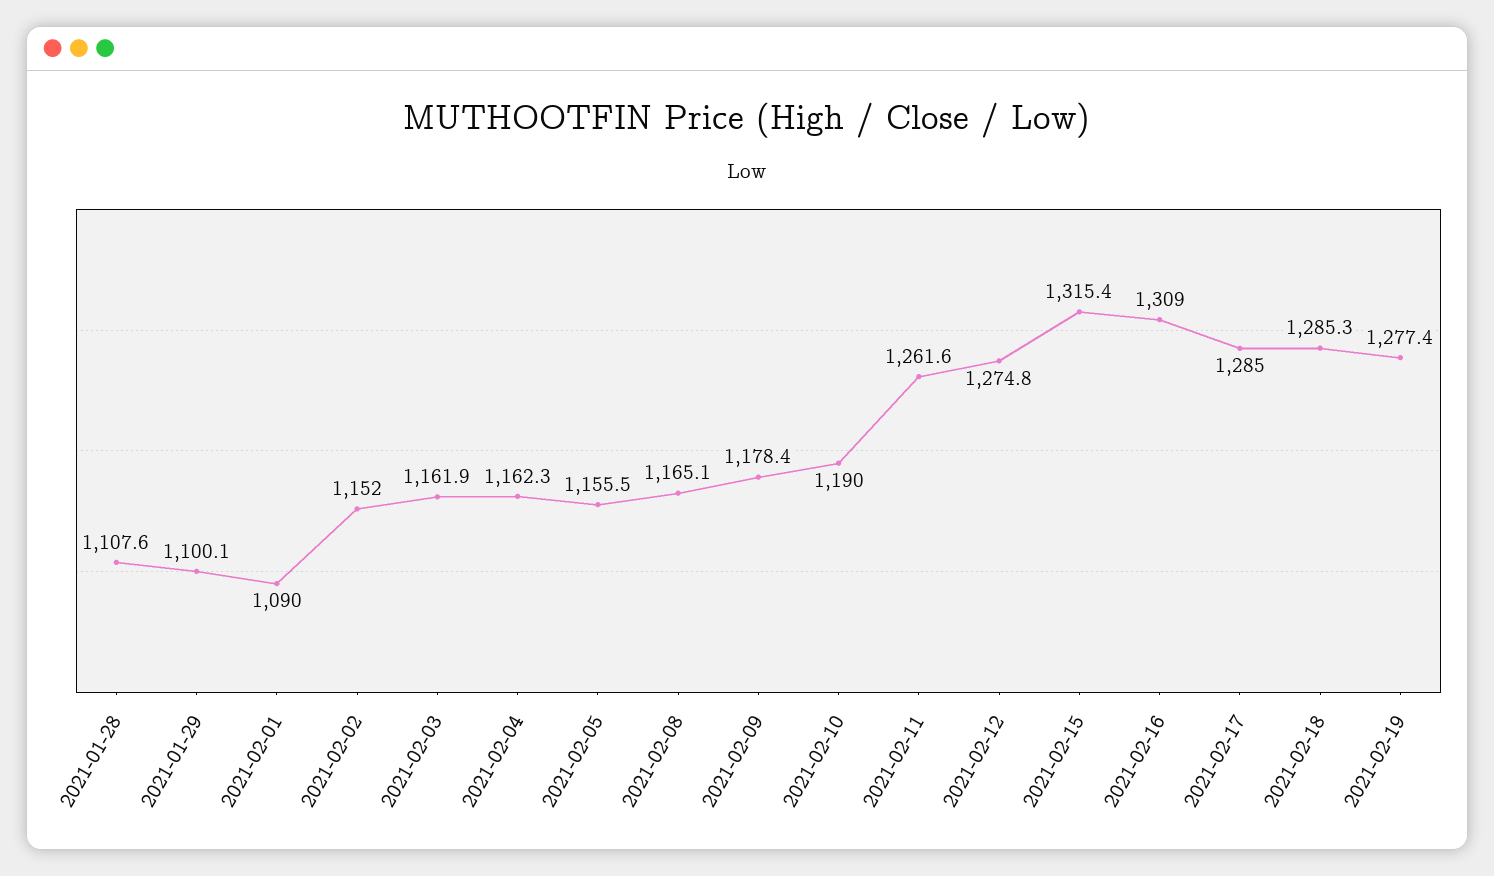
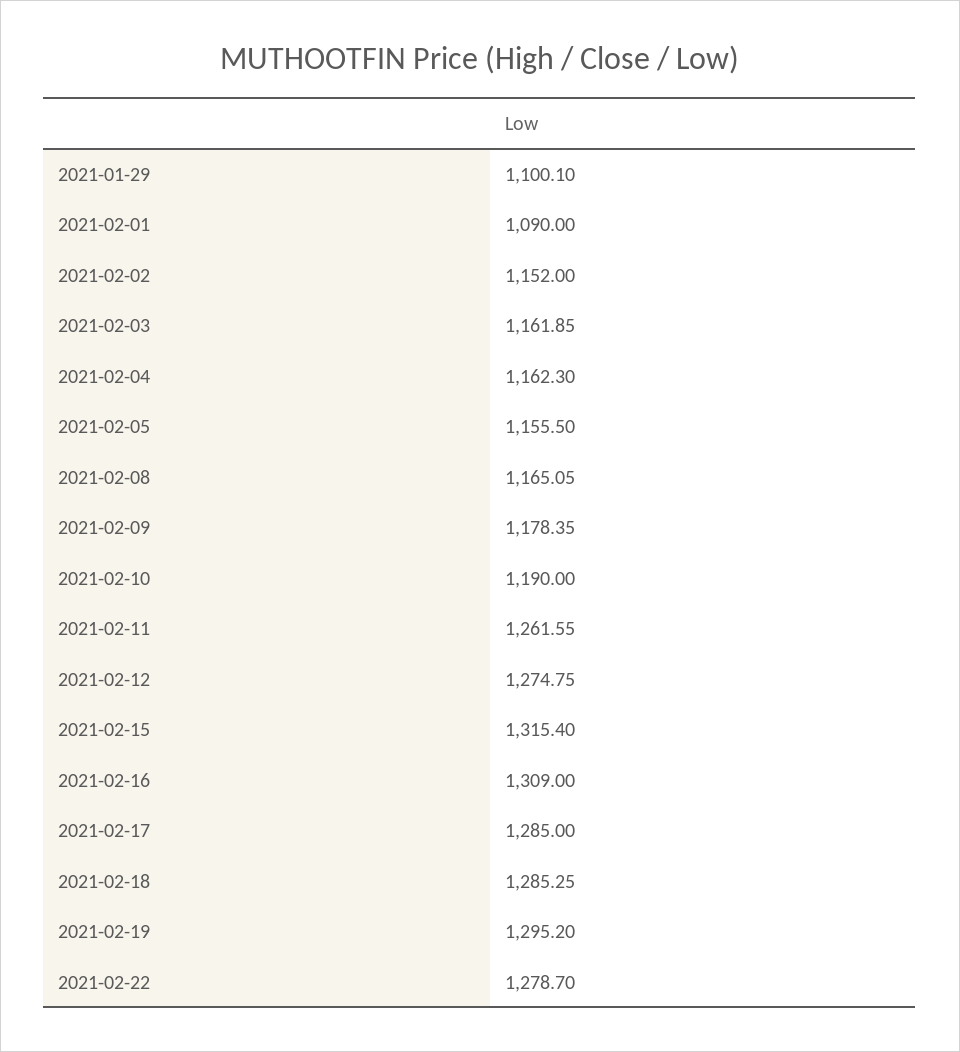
2021-01-28: 1107.6 -> none
2021-02-19: 1277.4 -> 1295.2
2021-02-22: none -> 1278.7

